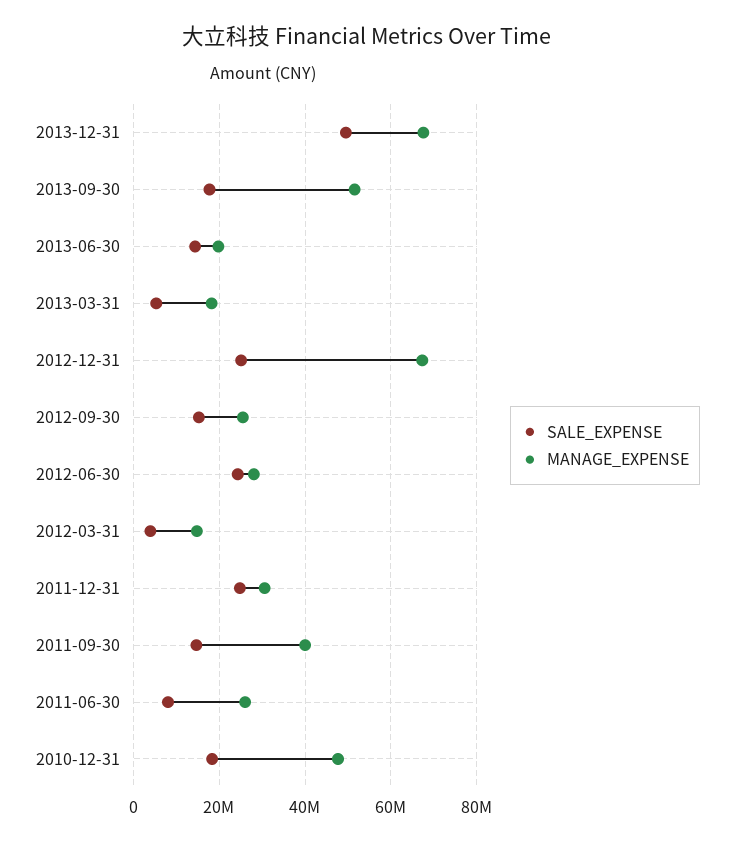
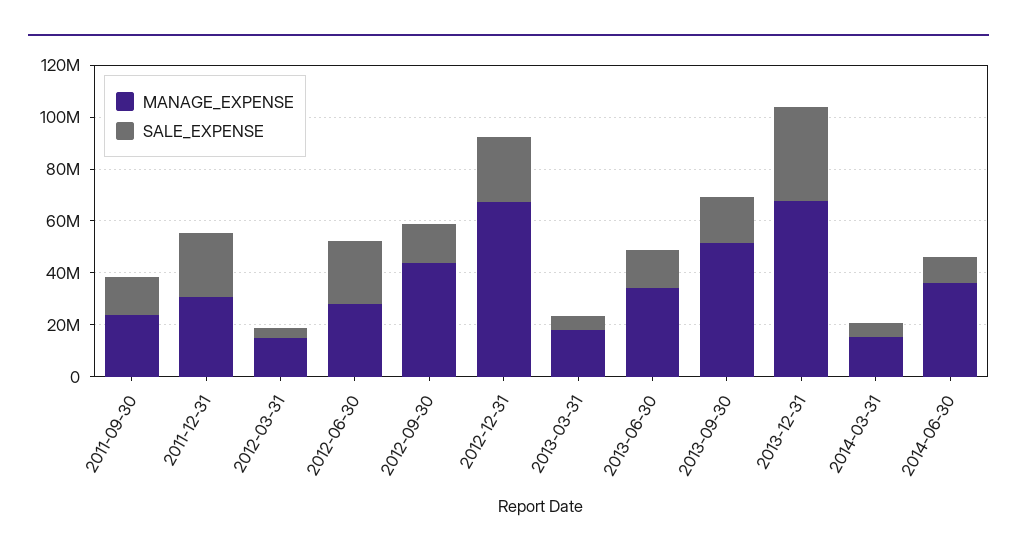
SALE_EXPENSE, 2013-12-31: 50000000 -> 35000000
MANAGE_EXPENSE, 2013-06-30: 20000000 -> 35000000
MANAGE_EXPENSE, 2012-09-30: 26000000 -> 45000000
MANAGE_EXPENSE, 2011-09-30: 40000000 -> 25000000
SALE_EXPENSE, 2011-06-30: 8000000 -> none
MANAGE_EXPENSE, 2011-06-30: 26000000 -> none
SALE_EXPENSE, 2010-12-31: 18000000 -> none
MANAGE_EXPENSE, 2010-12-31: 48000000 -> none
MANAGE_EXPENSE, 2014-03-31: none -> 15000000
SALE_EXPENSE, 2014-03-31: none -> 5000000
MANAGE_EXPENSE, 2014-06-30: none -> 35000000
SALE_EXPENSE, 2014-06-30: none -> 10000000

